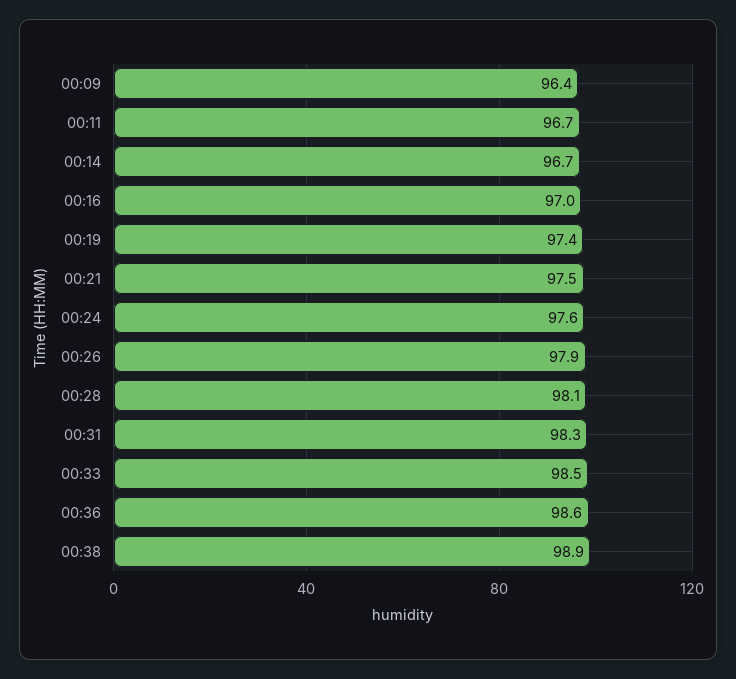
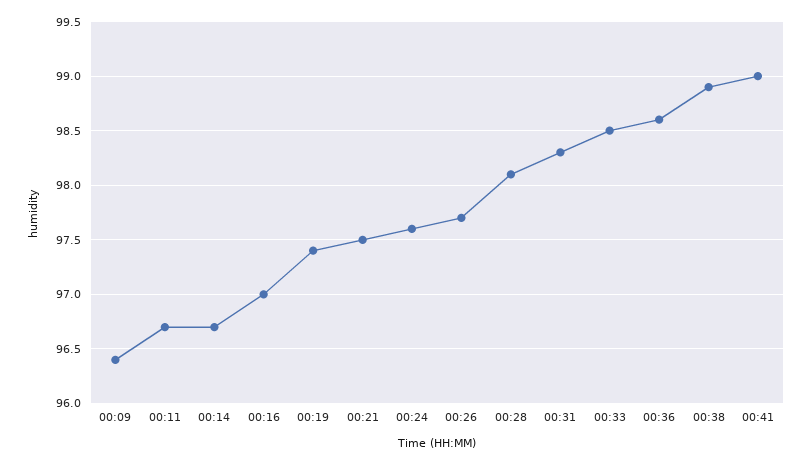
00:26: 97.9 -> 97.7
00:41: none -> 99

